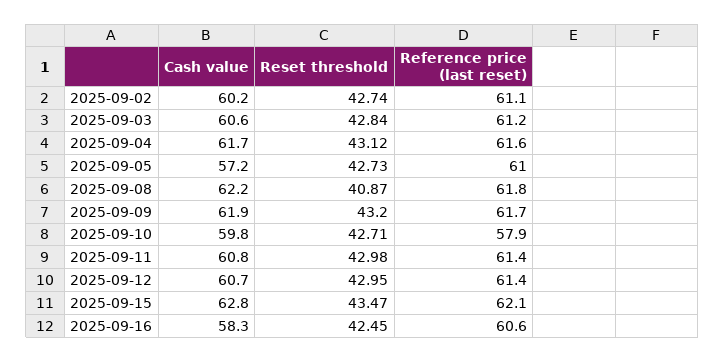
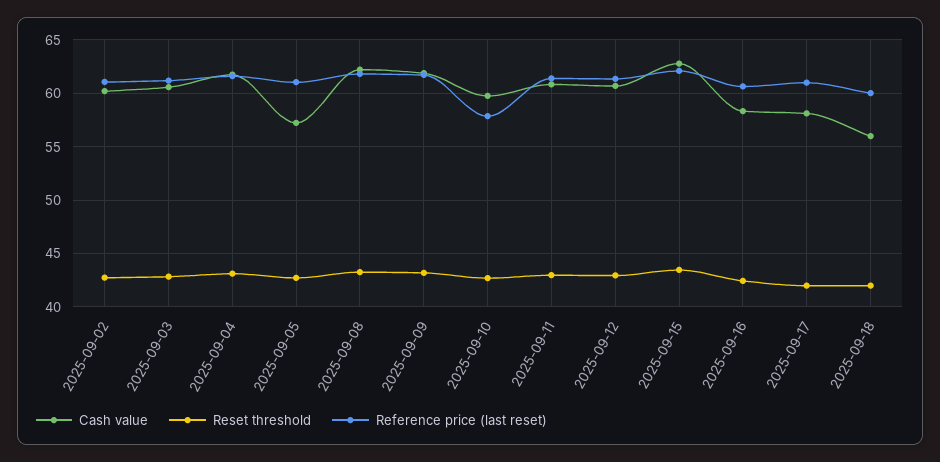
Reset threshold, 2025-09-08: 40.87 -> 43
Cash value, 2025-09-17: none -> 58
Reset threshold, 2025-09-17: none -> 42
Reference price (last reset), 2025-09-17: none -> 61
Cash value, 2025-09-18: none -> 56
Reset threshold, 2025-09-18: none -> 42
Reference price (last reset), 2025-09-18: none -> 60

